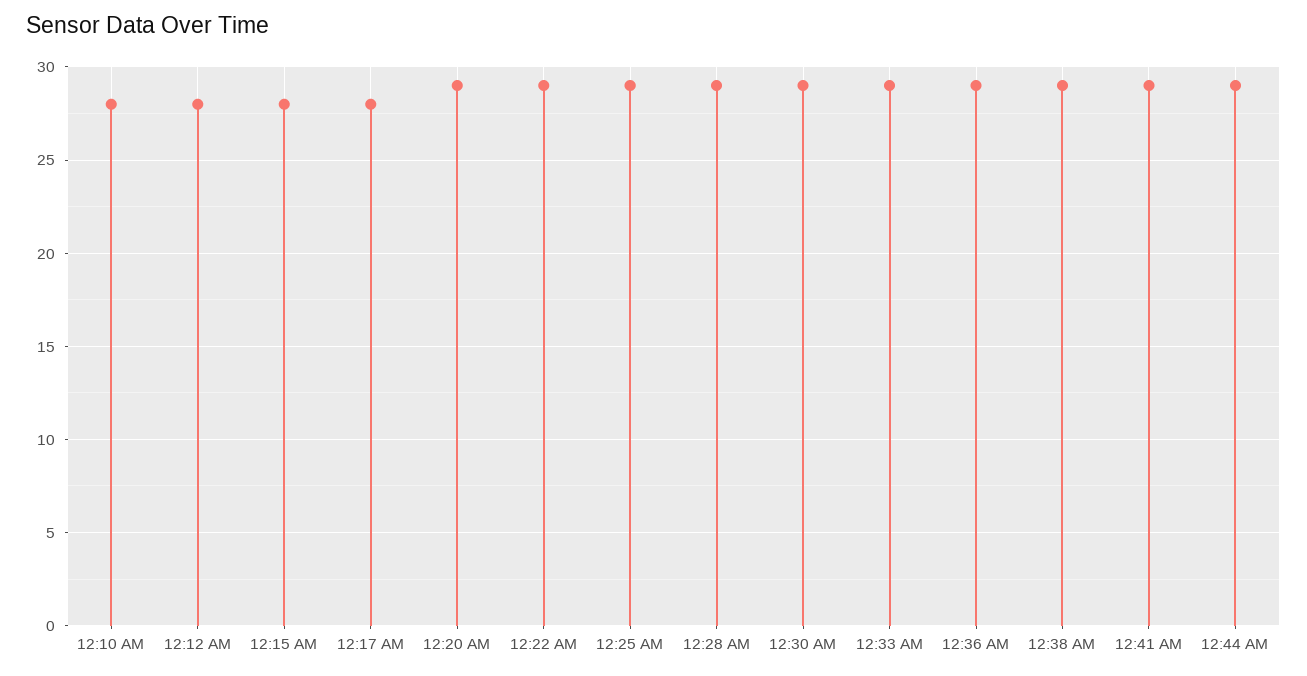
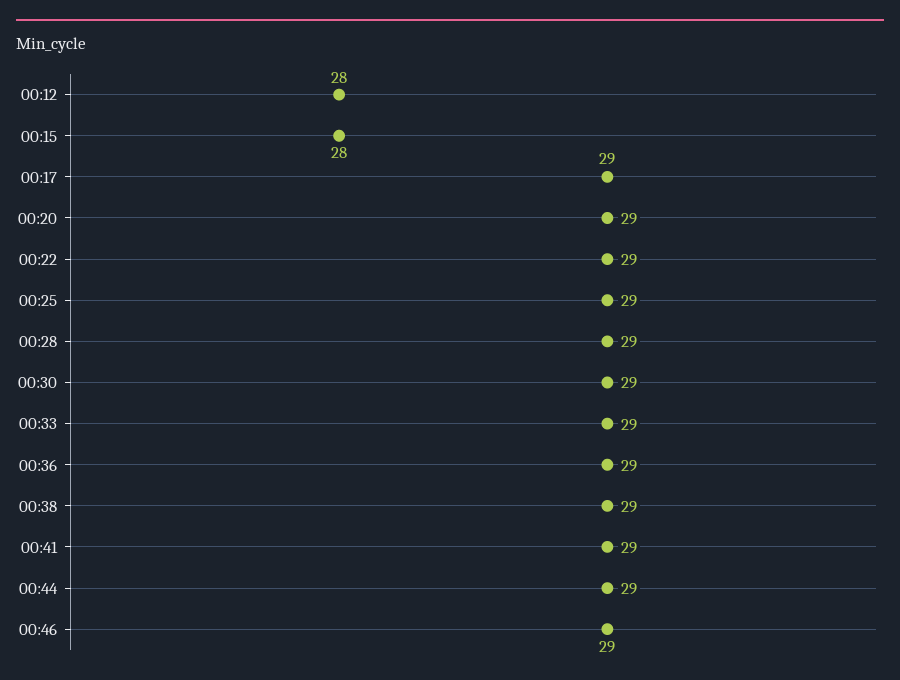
12:10 AM: 28 -> none
12:17 AM: 28 -> 29
00:46: none -> 29

